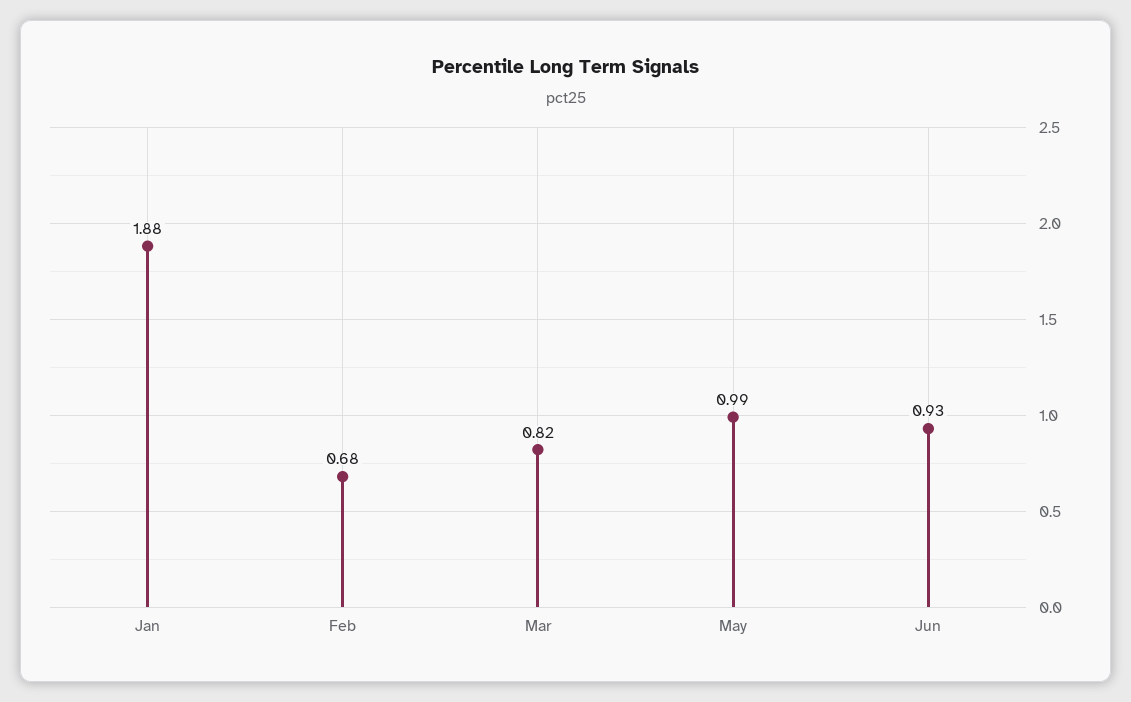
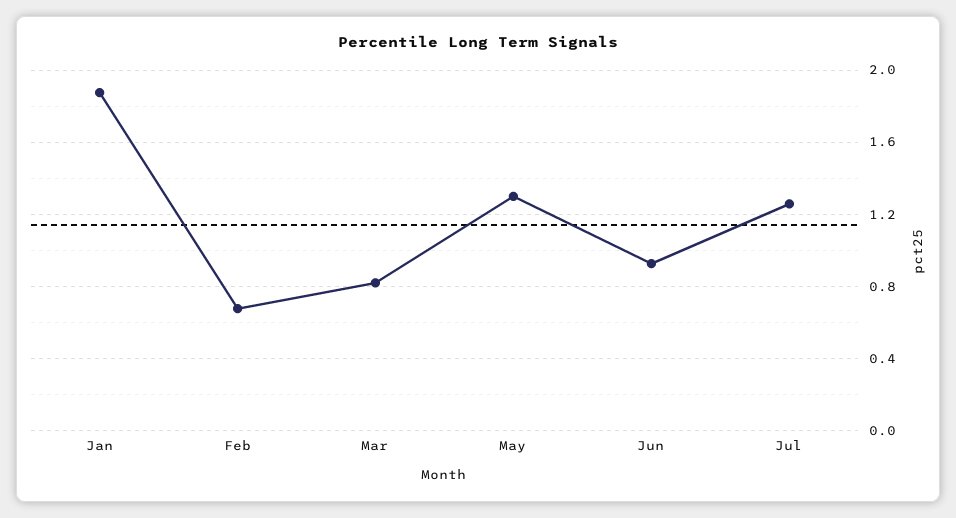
May: 0.99 -> 1.3
Jul: none -> 1.25

